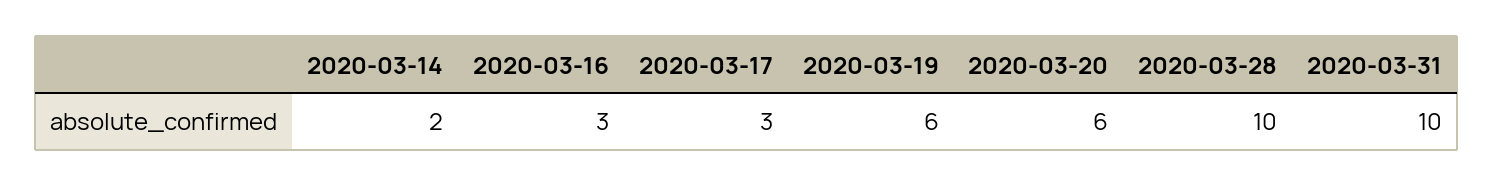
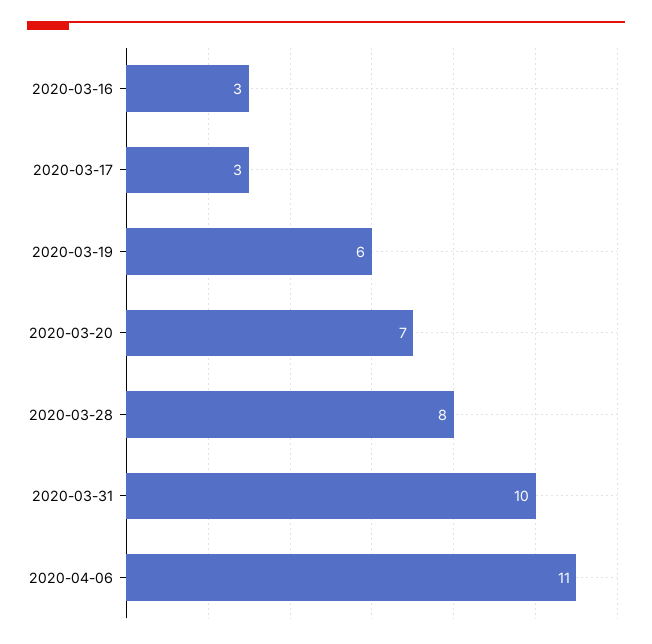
2020-03-14: 2 -> none
2020-03-20: 6 -> 7
2020-03-28: 10 -> 8
2020-04-06: none -> 11

